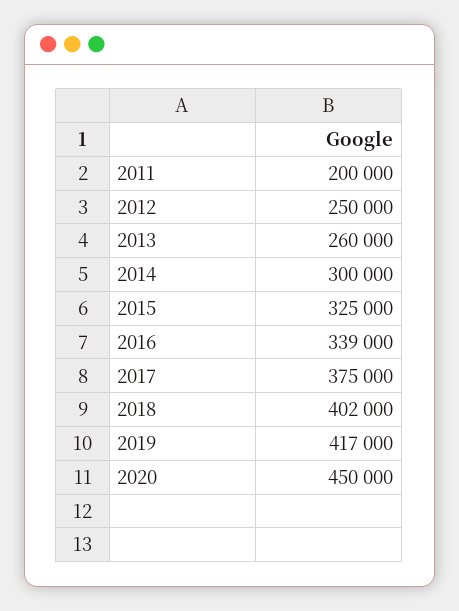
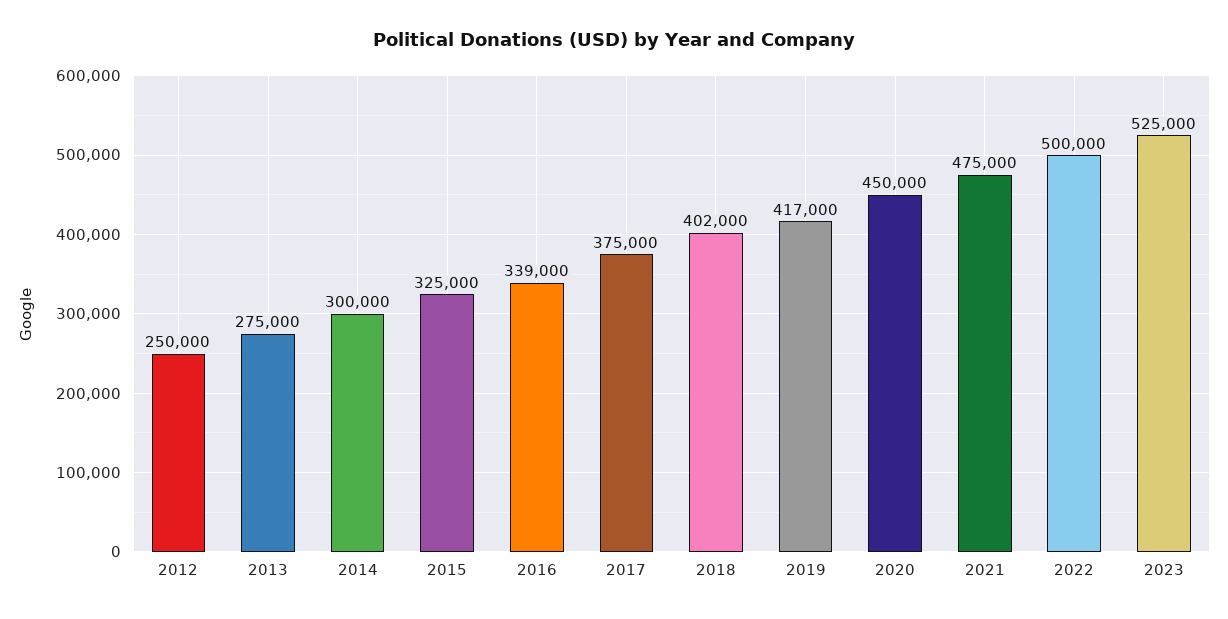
2011: 200000 -> none
2013: 260000 -> 275000
2021: none -> 475000
2022: none -> 500000
2023: none -> 525000

